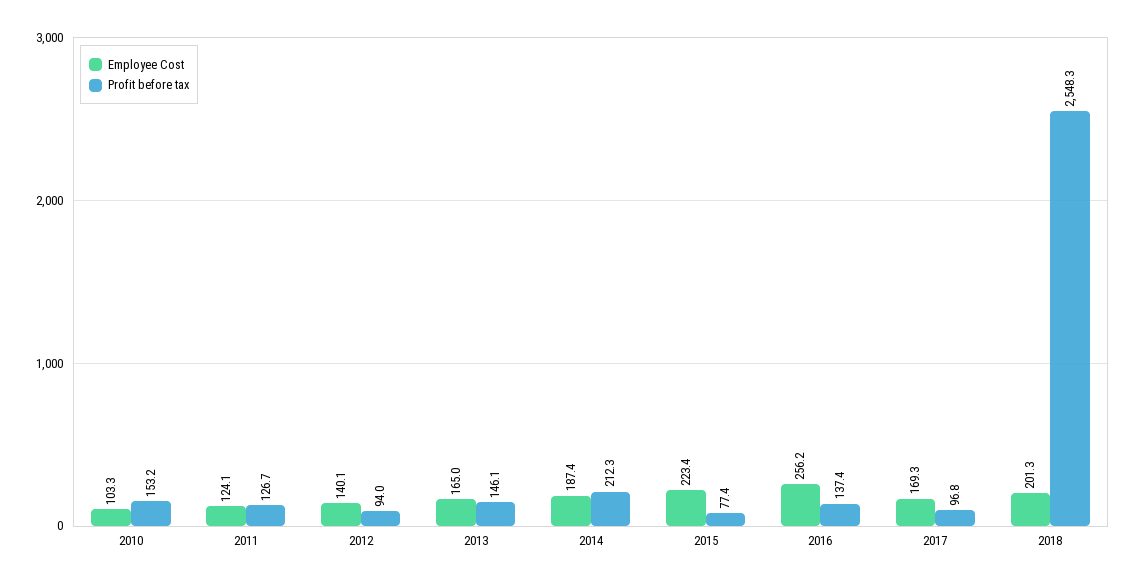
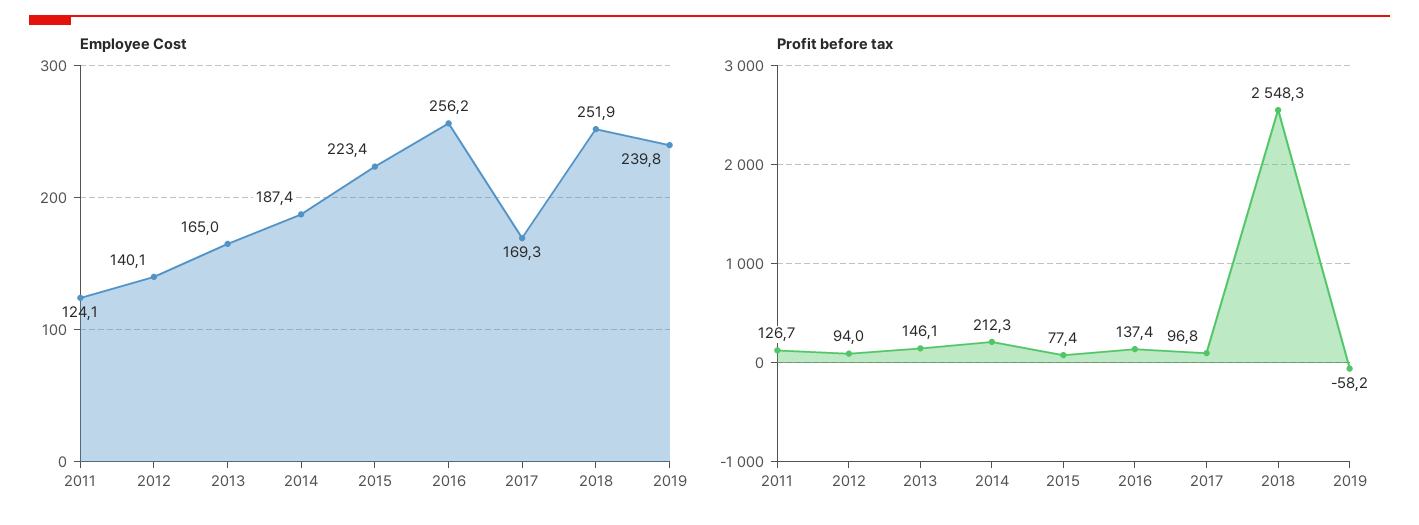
Employee Cost, 2010: 103.3 -> none
Profit before tax, 2010: 153.2 -> none
Employee Cost, 2018: 201.3 -> 251.9
Employee Cost, 2019: none -> 239.8
Profit before tax, 2019: none -> -58.2

